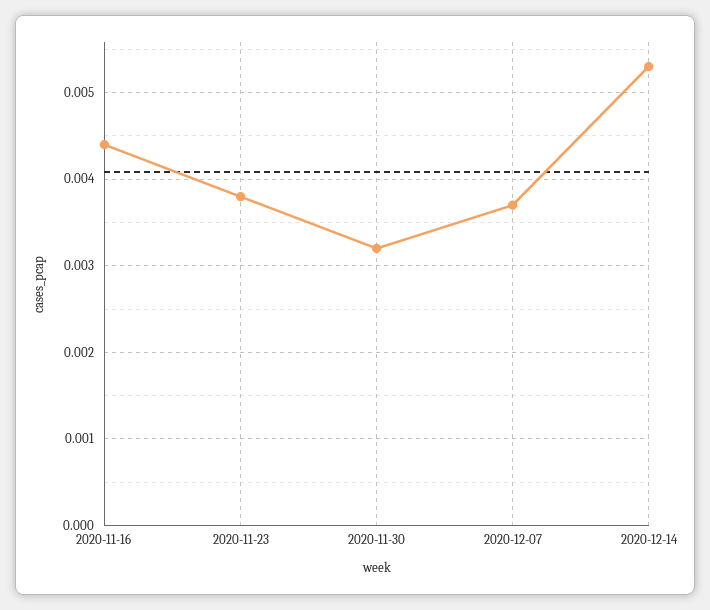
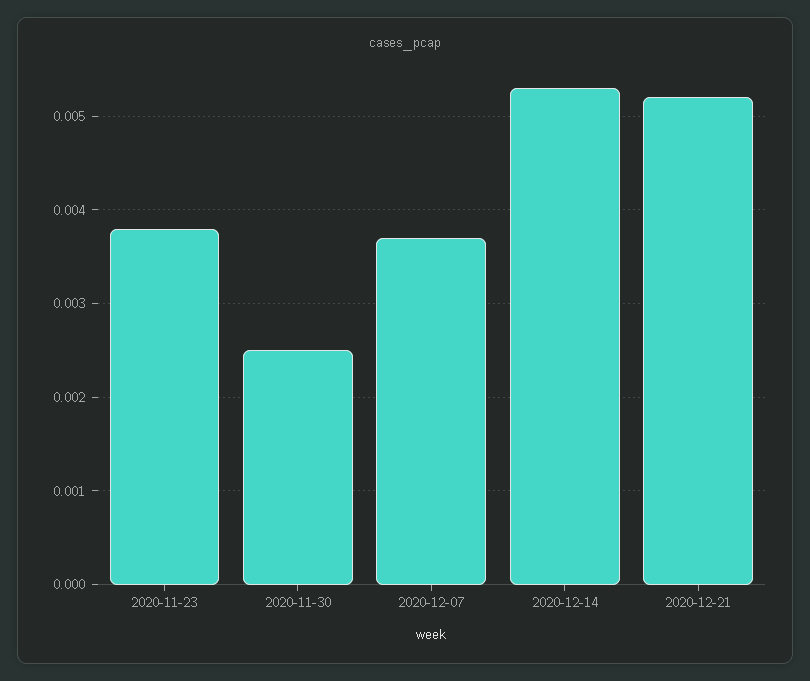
2020-11-16: 0.0044 -> none
2020-11-30: 0.0032 -> 0.0025
2020-12-21: none -> 0.0052

